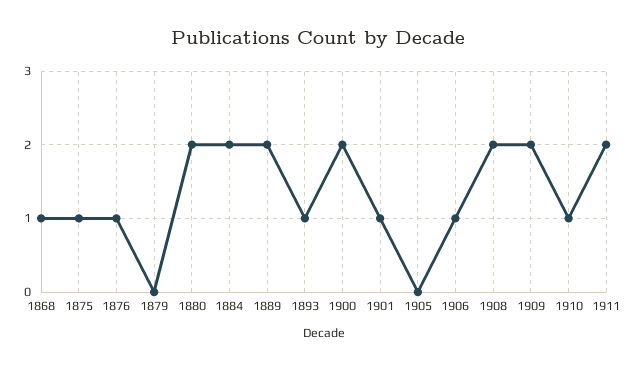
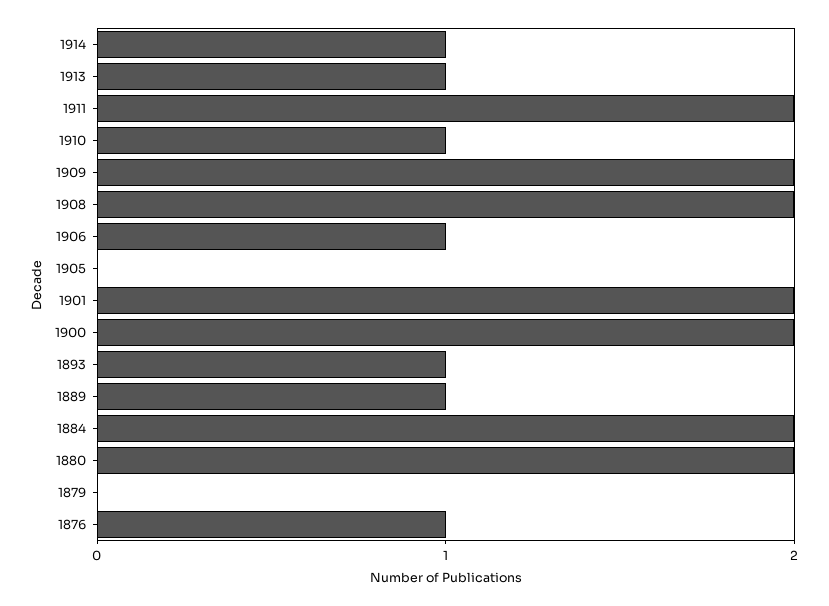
1868: 1 -> none
1875: 1 -> none
1889: 2 -> 1
1901: 1 -> 2
1914: none -> 1
1913: none -> 1

